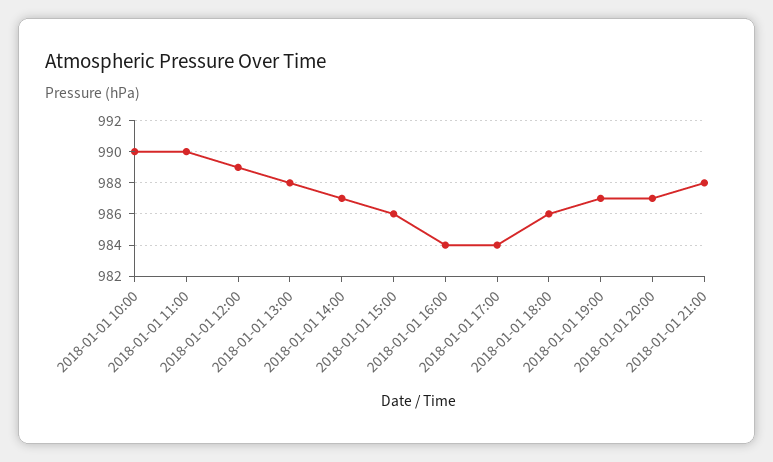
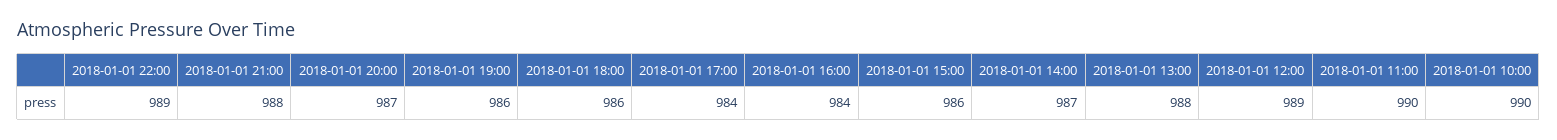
2018-01-01 19:00: 987 -> 986
2018-01-01 22:00: none -> 989

